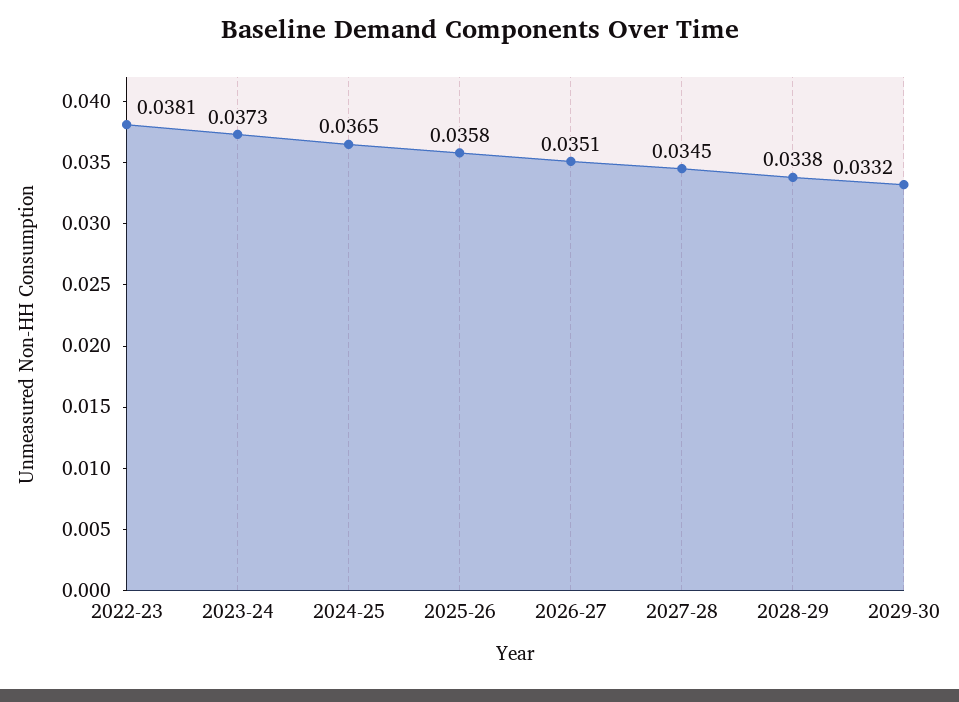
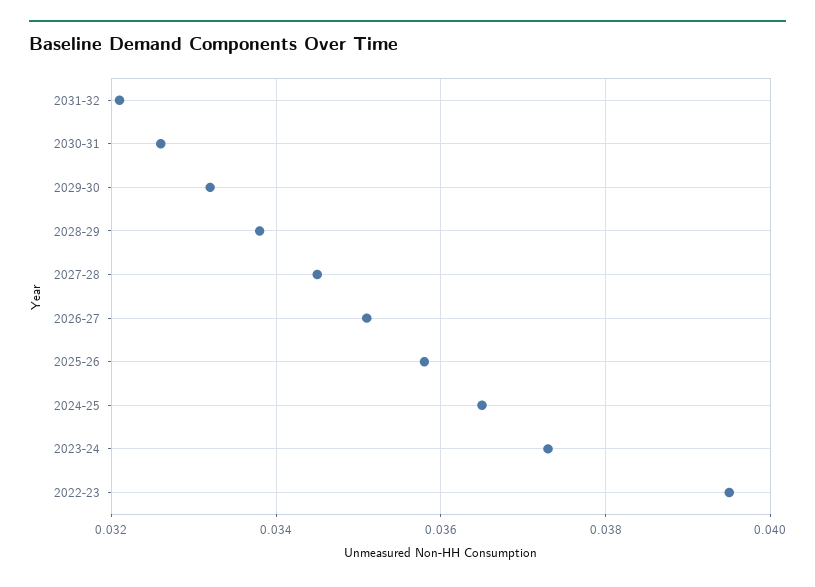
2022-23: 0.0381 -> 0.0395
2031-32: none -> 0.032
2030-31: none -> 0.0325

